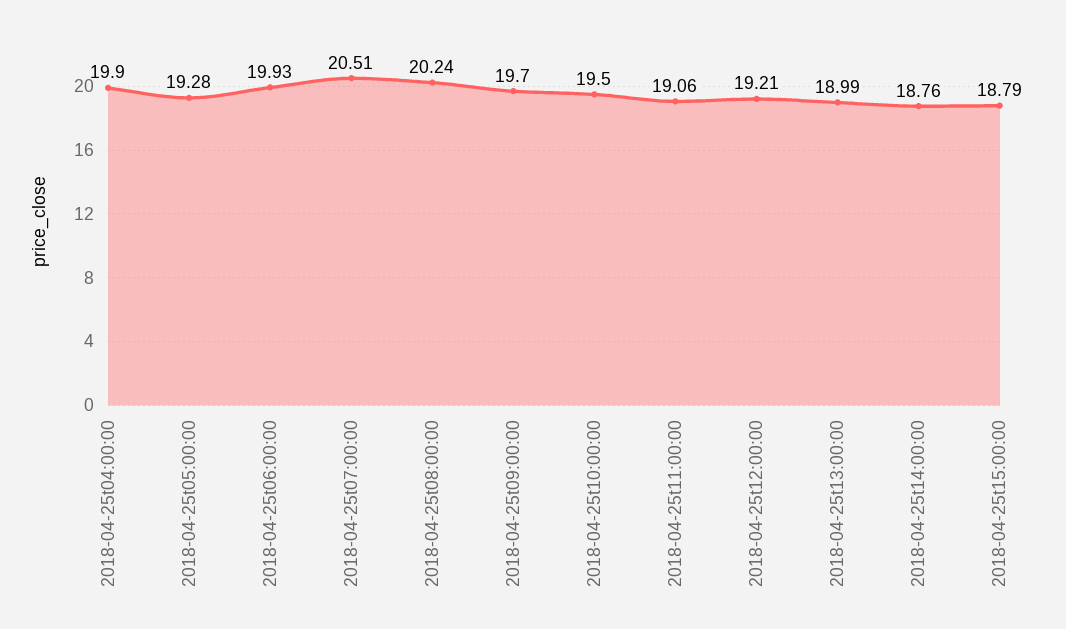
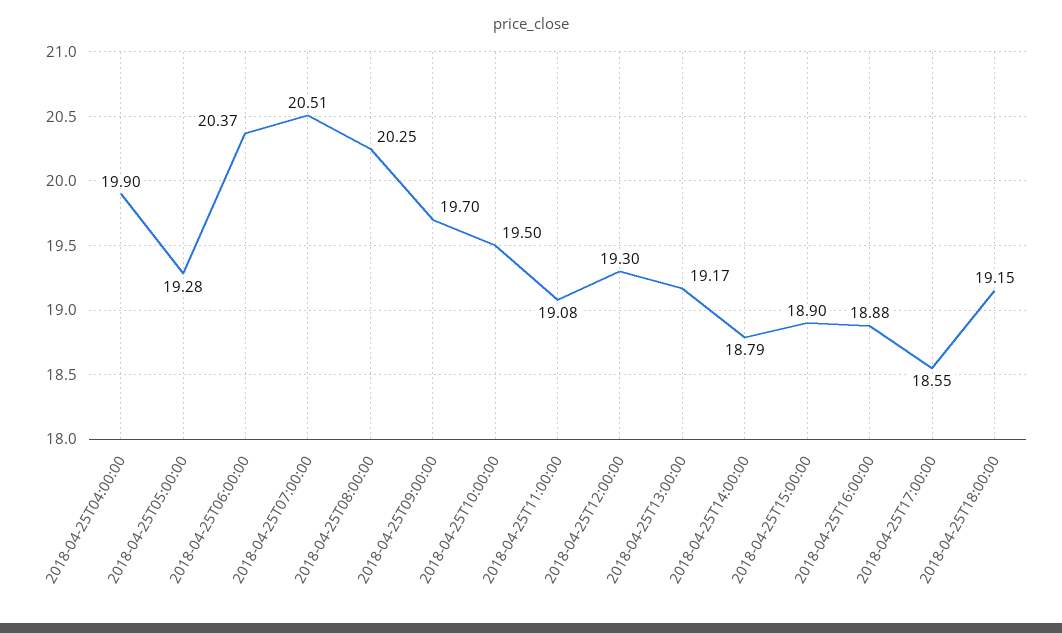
2018-04-25t06:00:00: 19.93 -> 20.37
2018-04-25t08:00:00: 20.24 -> 20.25
2018-04-25t11:00:00: 19.06 -> 19.08
2018-04-25t12:00:00: 19.21 -> 19.3
2018-04-25t13:00:00: 18.99 -> 19.17
2018-04-25t14:00:00: 18.76 -> 18.79
2018-04-25t15:00:00: 18.79 -> 18.9
2018-04-25T16:00:00: none -> 18.88
2018-04-25T17:00:00: none -> 18.55
2018-04-25T18:00:00: none -> 19.15

